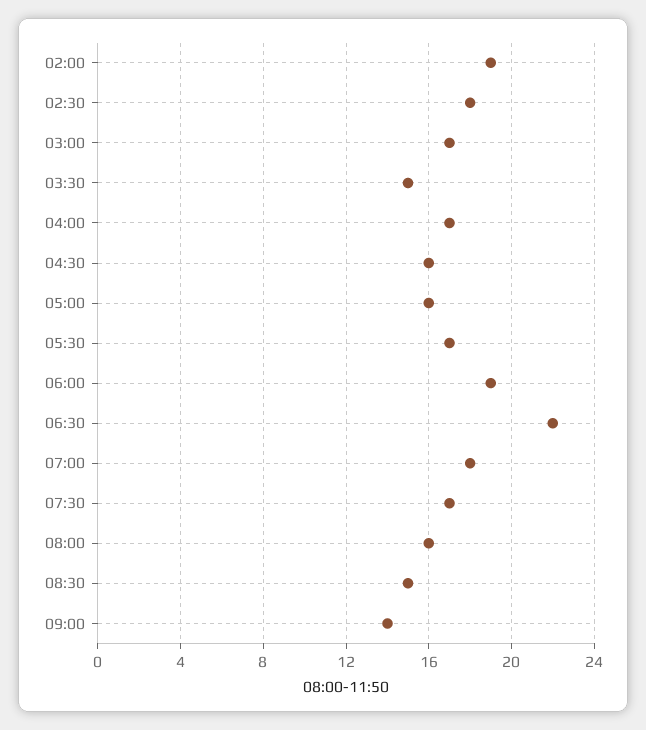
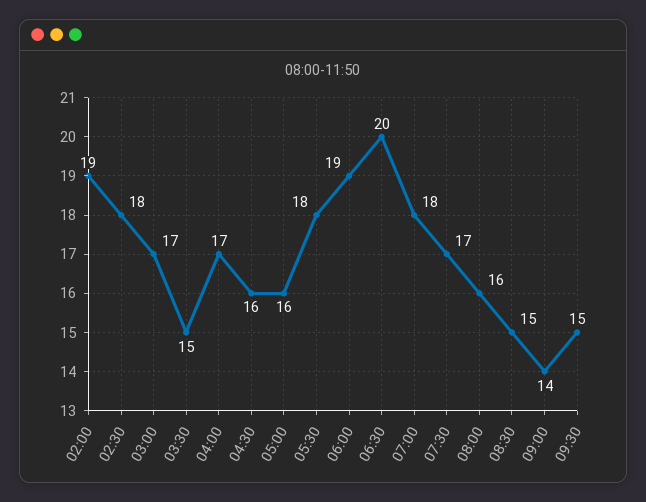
05:30: 17 -> 18
06:30: 22 -> 20
09:30: none -> 15

